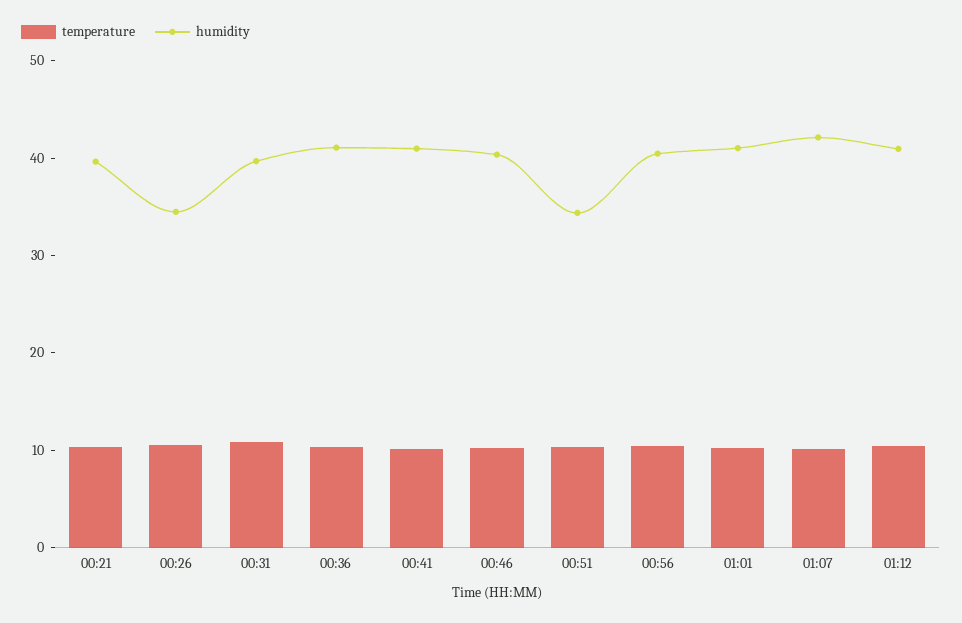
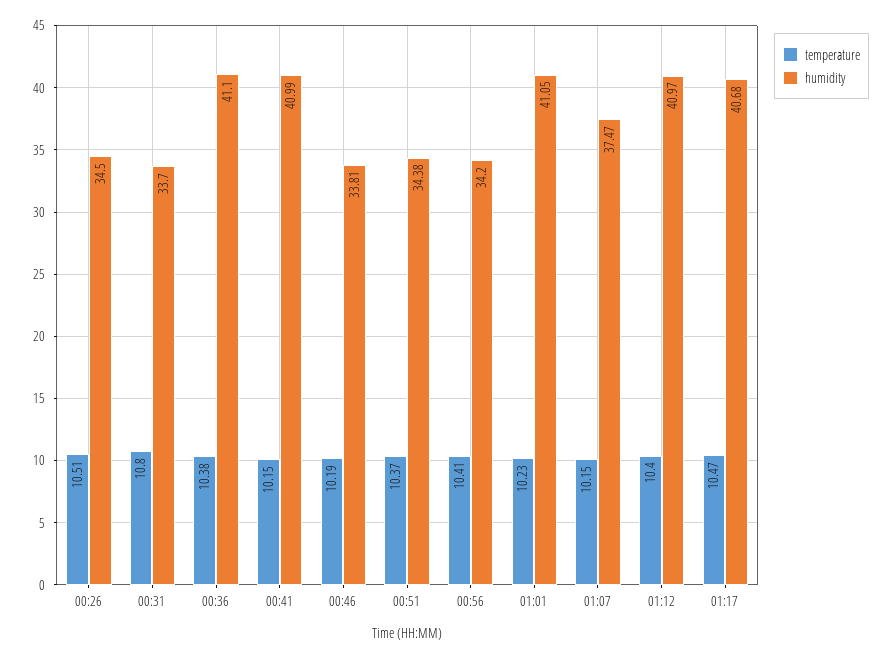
temperature, 00:21: 10 -> none
humidity, 00:21: 40 -> none
humidity, 00:31: 40 -> 33.7
humidity, 00:46: 40 -> 33.81
humidity, 00:56: 40 -> 34.2
humidity, 01:07: 42 -> 37.47
temperature, 01:17: none -> 10.47
humidity, 01:17: none -> 40.68

